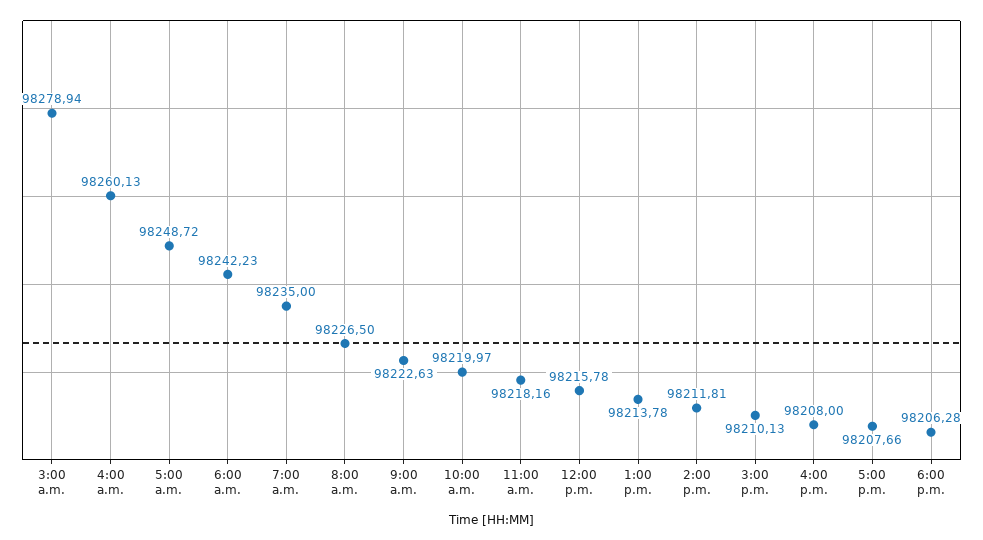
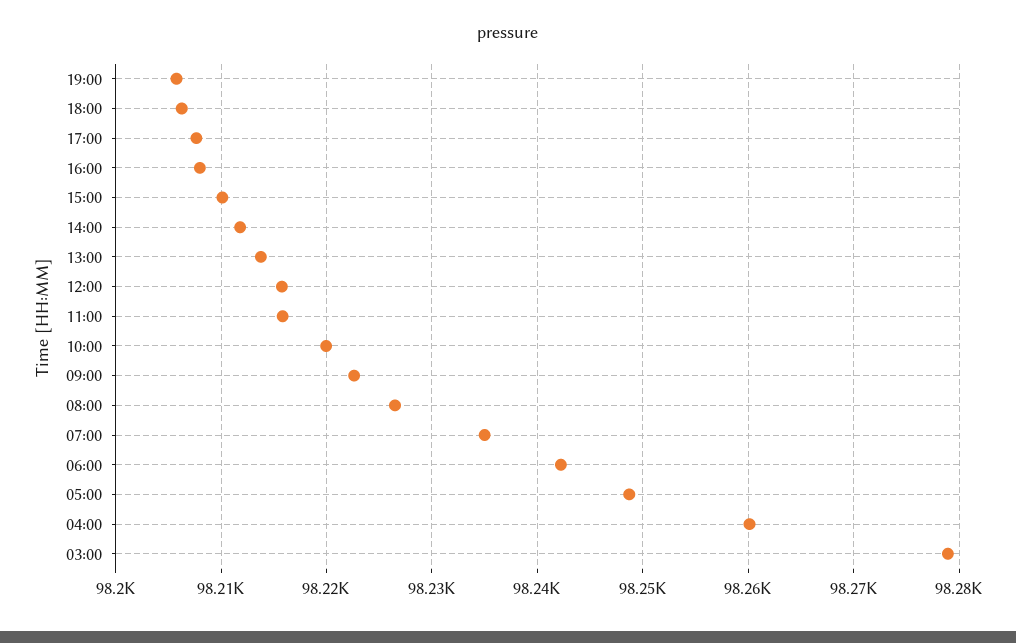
11:00 a.m.: 98218.16 -> 98216
19:00: none -> 98206

